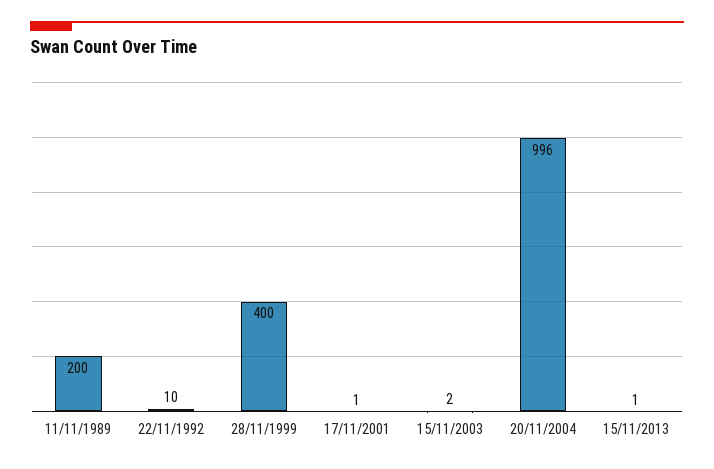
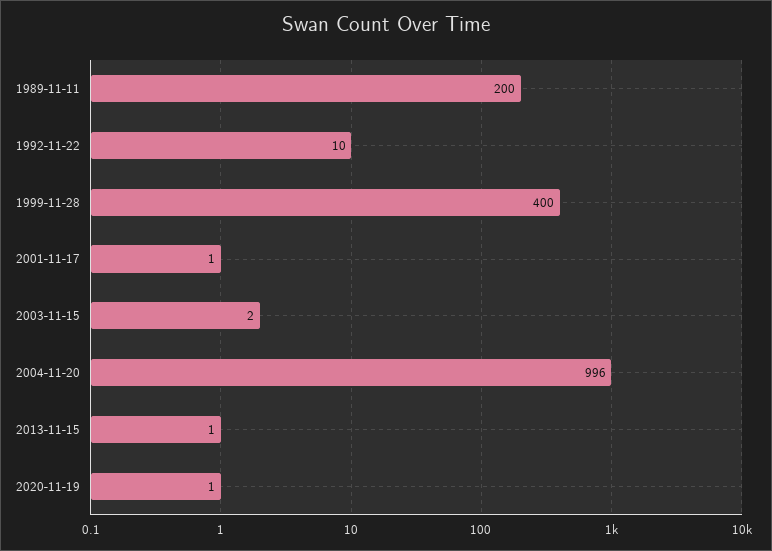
2020-11-19: none -> 1

